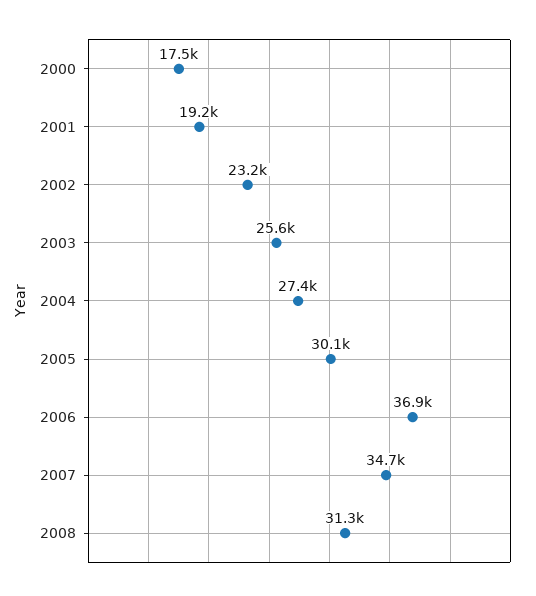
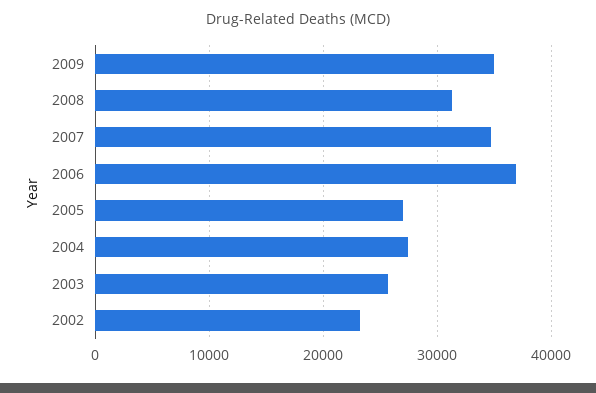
2000: 17500 -> none
2001: 19200 -> none
2005: 30100 -> 27000
2009: none -> 35000

